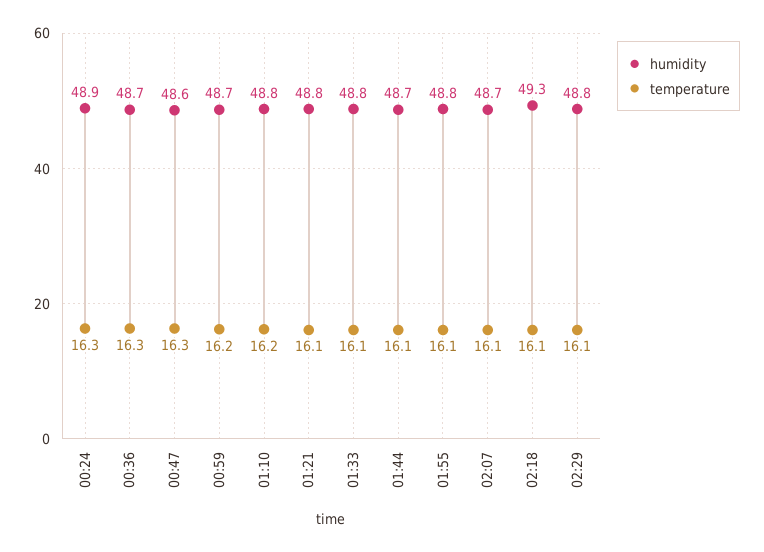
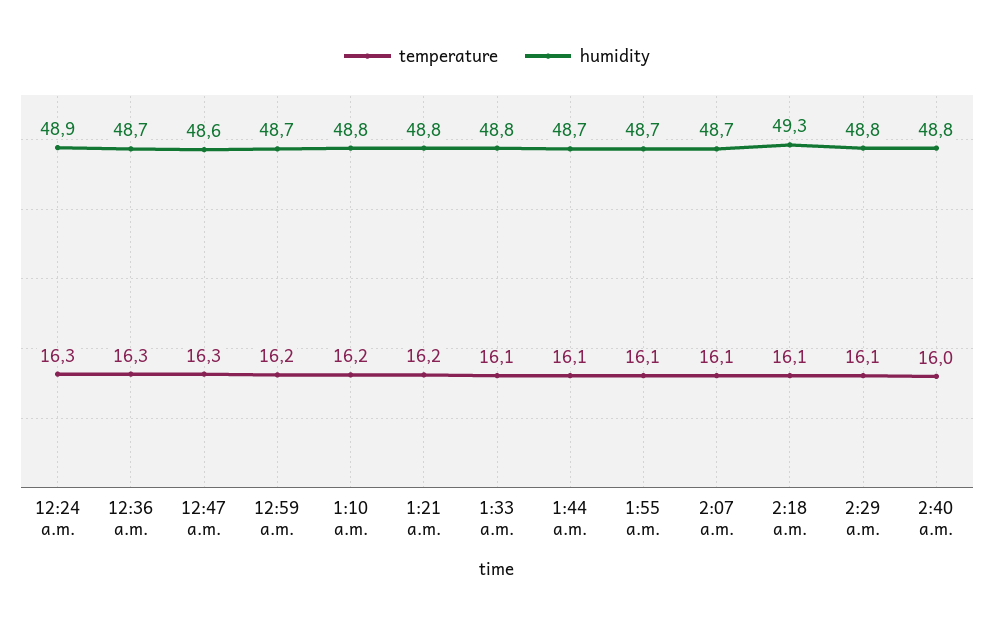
temperature, 01:21: 16.1 -> 16.2
humidity, 01:55: 48.8 -> 48.7
temperature, 2:40 a.m.: none -> 16
humidity, 2:40 a.m.: none -> 48.8

